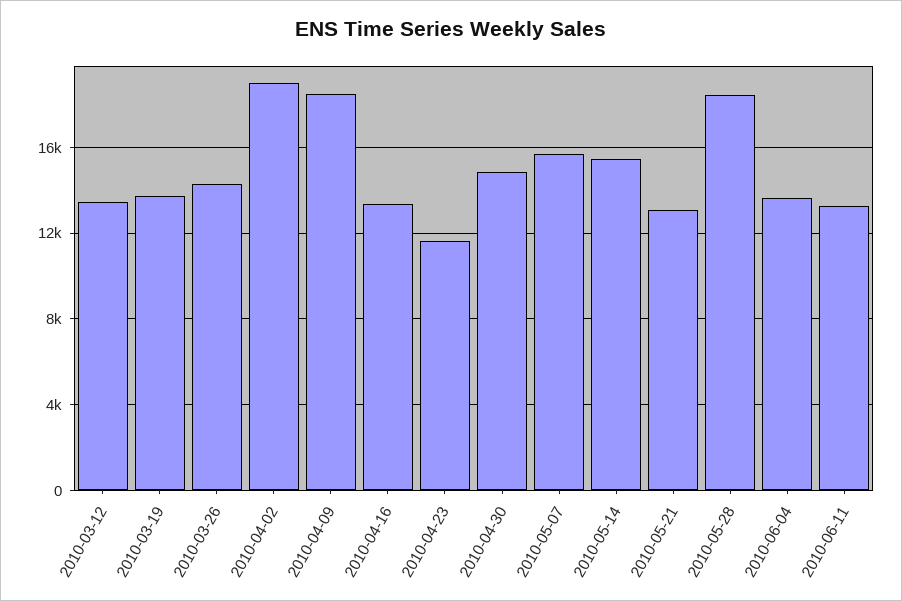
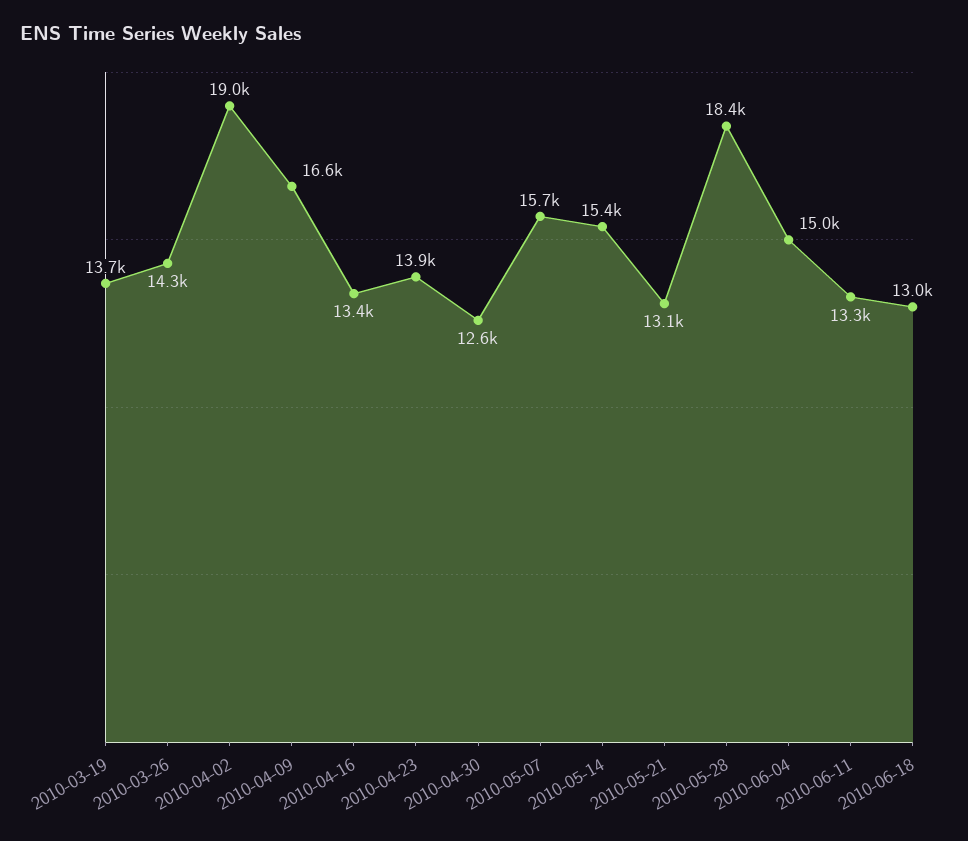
2010-03-12: 13500 -> none
2010-04-09: 18500 -> 16600
2010-04-23: 11500 -> 13900
2010-04-30: 15000 -> 12600
2010-06-04: 13500 -> 15000
2010-06-18: none -> 13000

